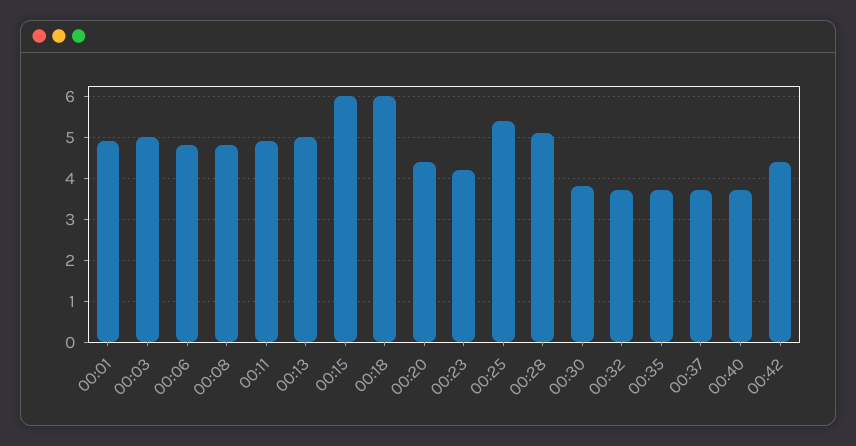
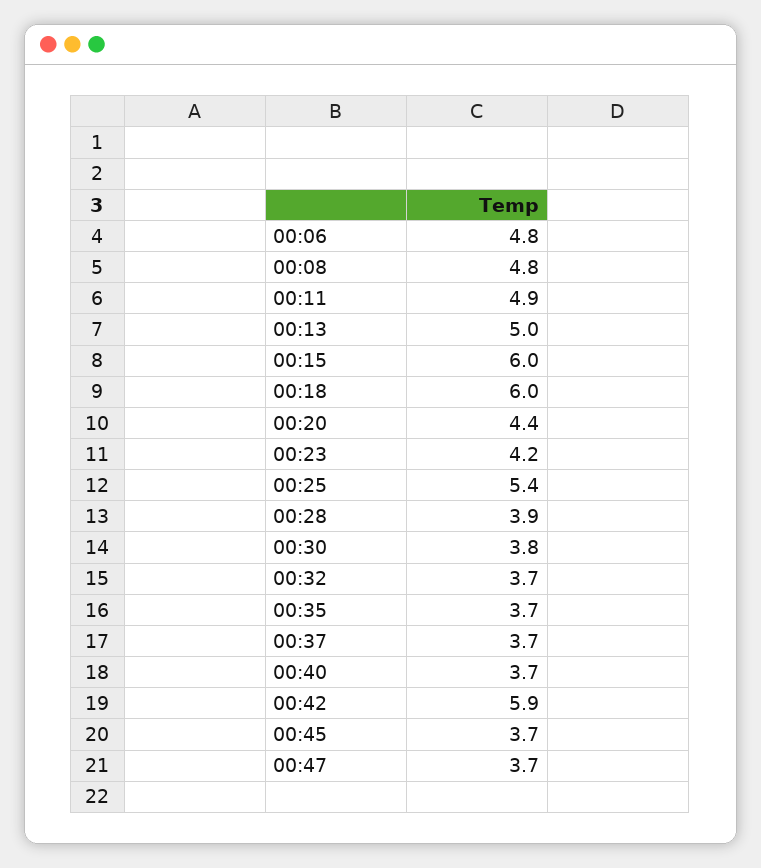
00:01: 5 -> none
00:03: 5 -> none
00:28: 5 -> 3.9
00:42: 4.5 -> 5.9
00:45: none -> 3.7
00:47: none -> 3.7

